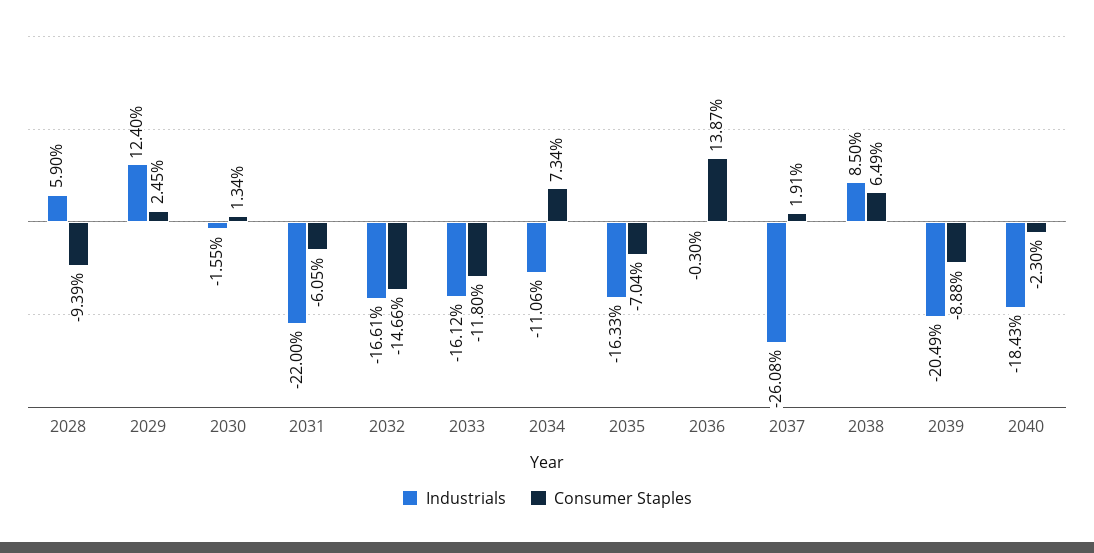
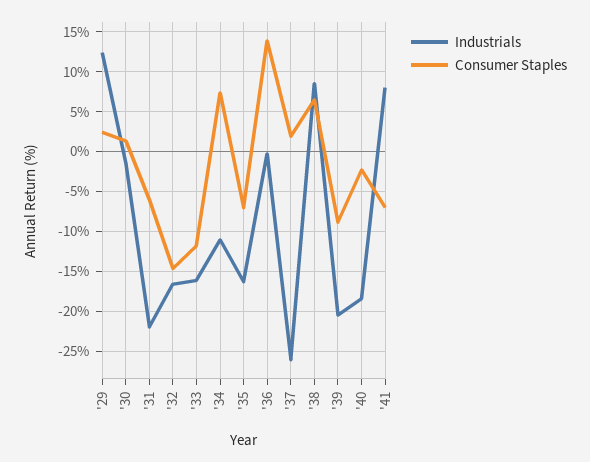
Industrials, 2028: 5.9 -> none
Consumer Staples, 2028: -9.39 -> none
Industrials, '41: none -> 8
Consumer Staples, '41: none -> -7

